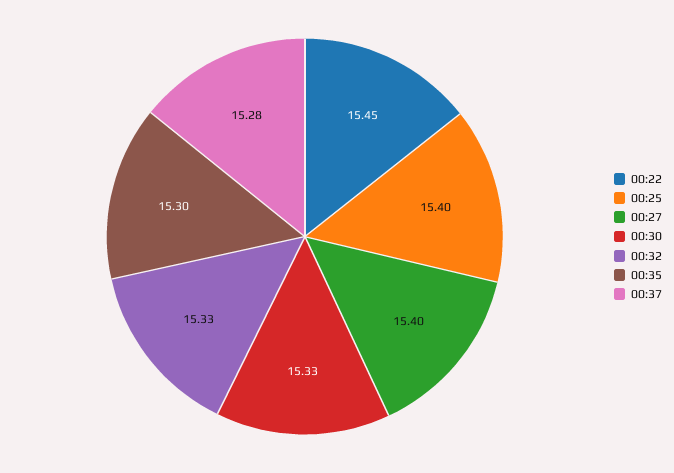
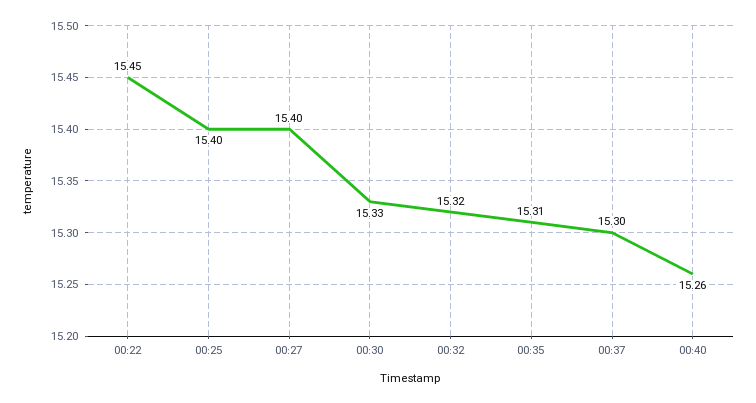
00:32: 15.33 -> 15.32
00:35: 15.3 -> 15.31
00:37: 15.28 -> 15.3
00:40: none -> 15.26

